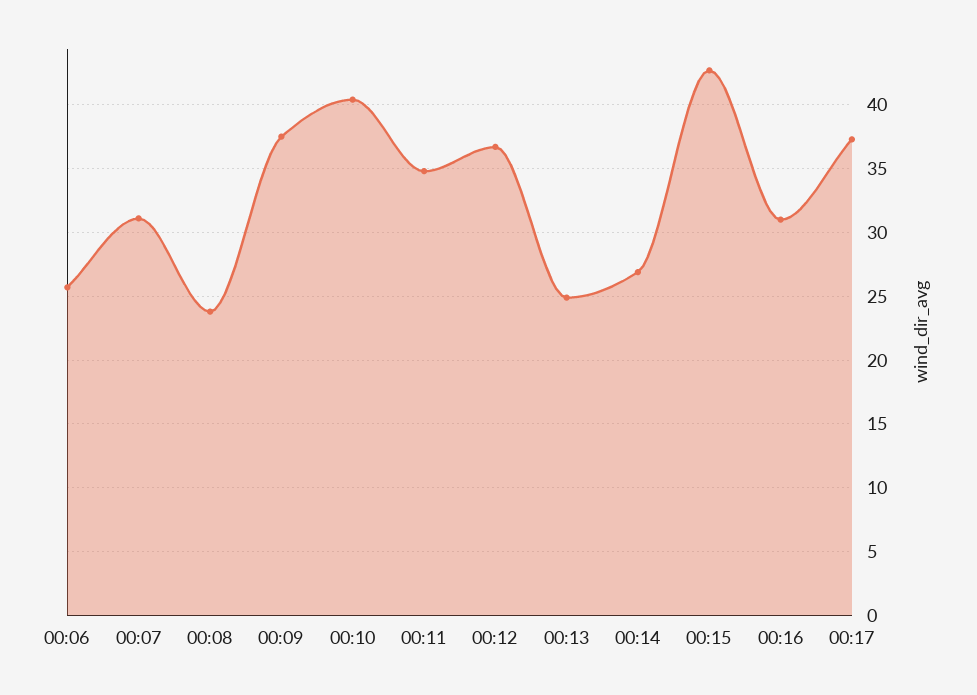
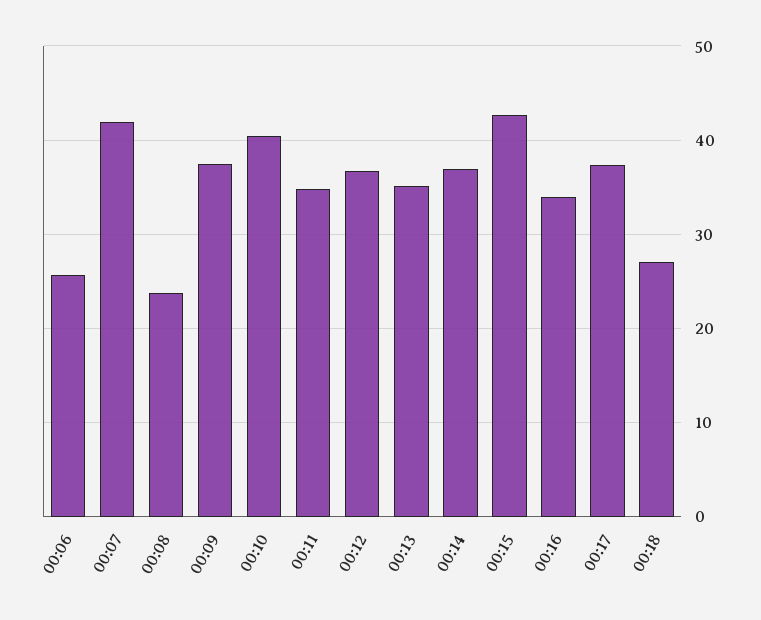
00:07: 31 -> 42
00:13: 25 -> 35
00:14: 27 -> 37
00:16: 31 -> 34
00:18: none -> 27

